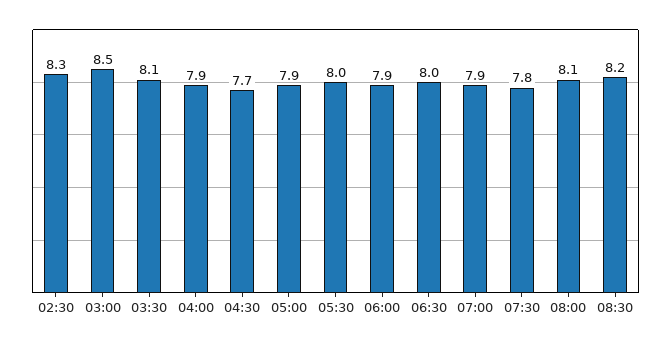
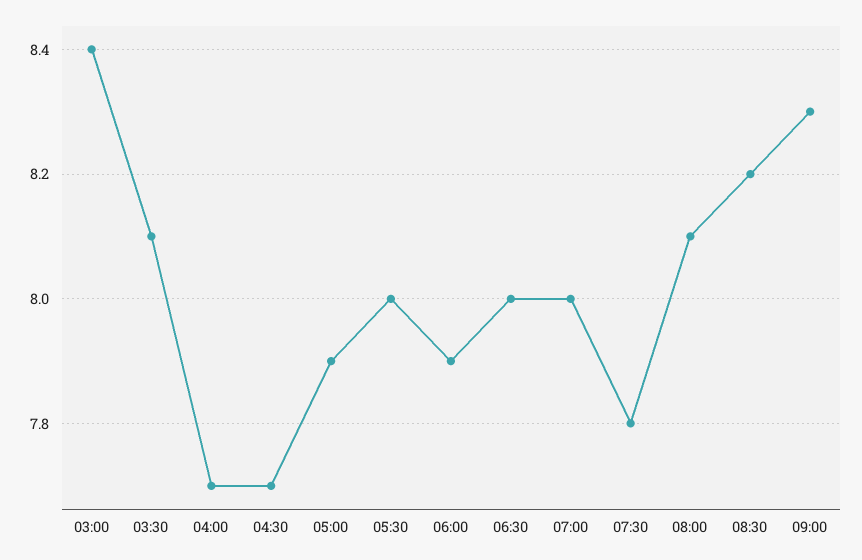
02:30: 8.3 -> none
03:00: 8.5 -> 8.4
04:00: 7.9 -> 7.7
07:00: 7.9 -> 8
09:00: none -> 8.3

